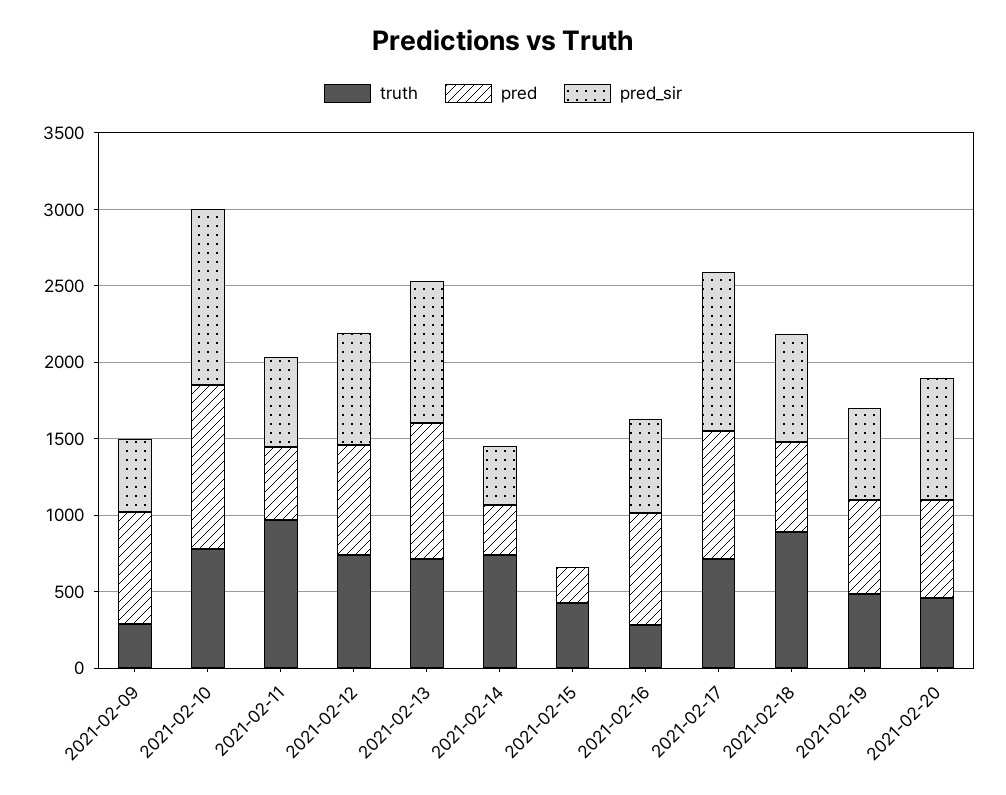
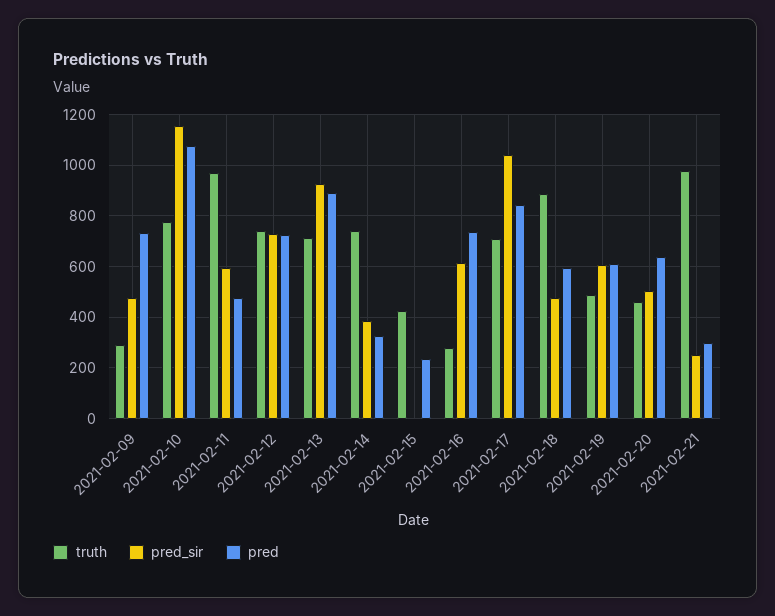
pred_sir, 2021-02-18: 700 -> 475
pred_sir, 2021-02-20: 800 -> 500
truth, 2021-02-21: none -> 975
pred_sir, 2021-02-21: none -> 250
pred, 2021-02-21: none -> 300

